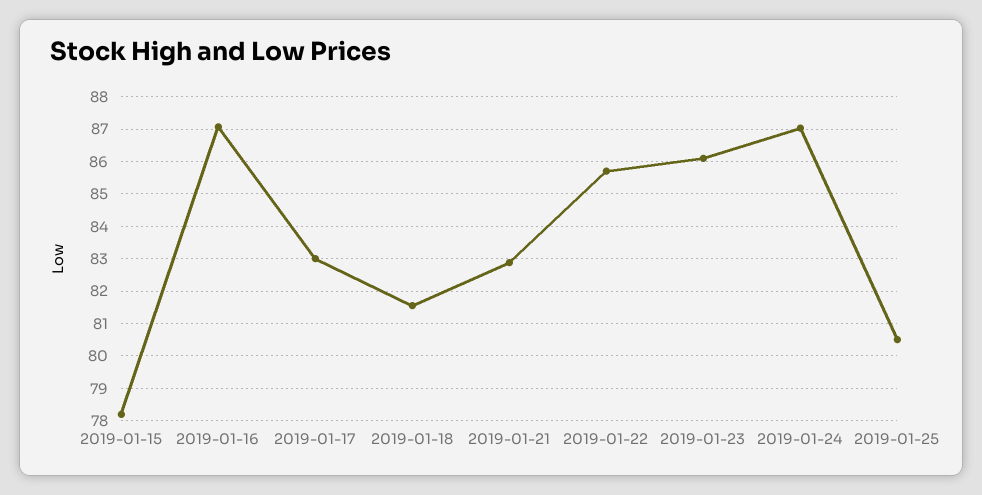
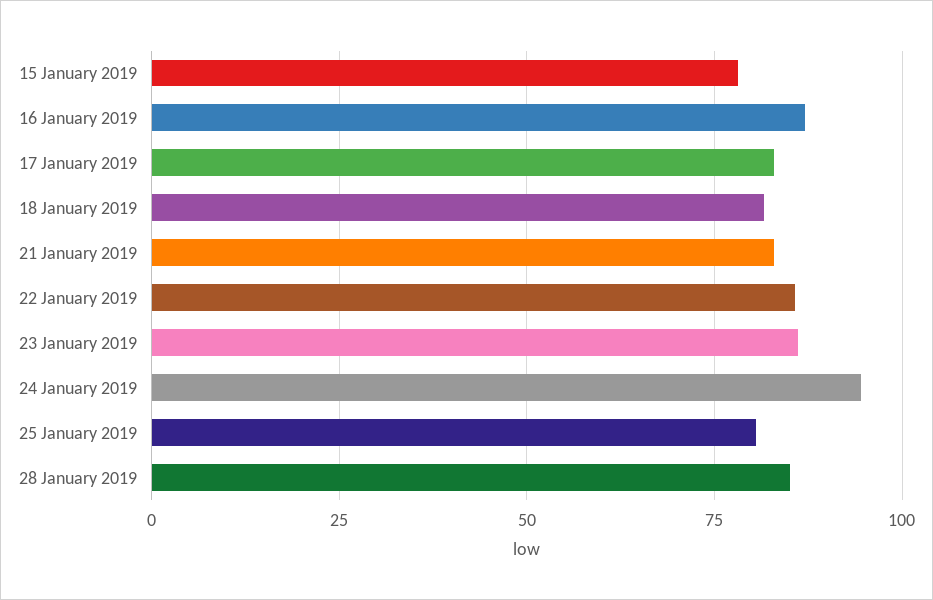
2019-01-24: 87 -> 95
28 January 2019: none -> 85

